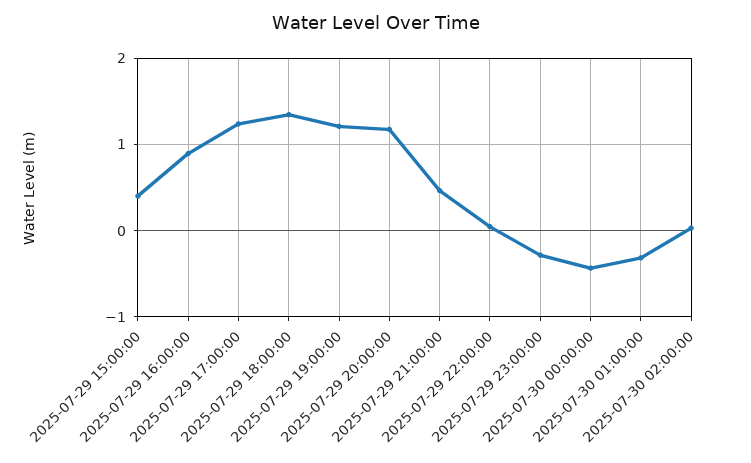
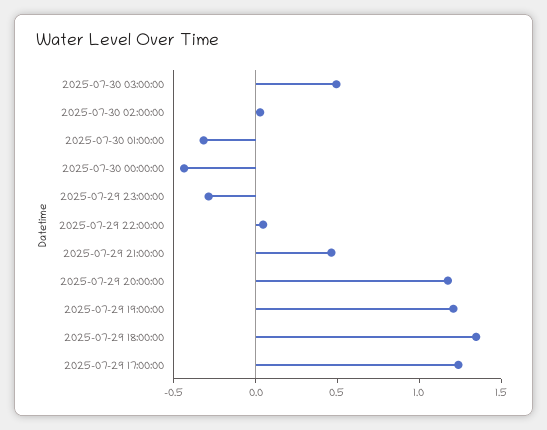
2025-07-29 15:00:00: 0.4 -> none
2025-07-29 16:00:00: 0.9 -> none
2025-07-30 03:00:00: none -> 0.5

